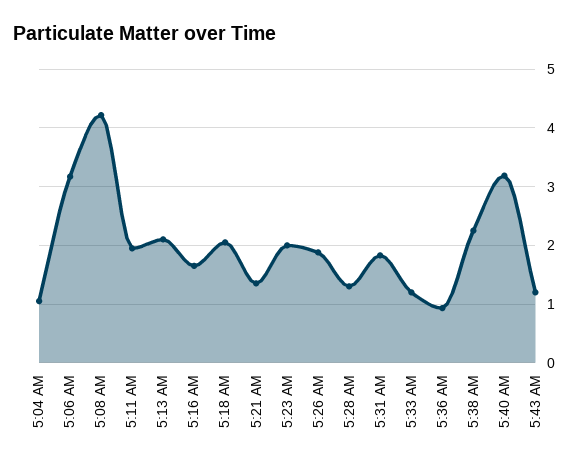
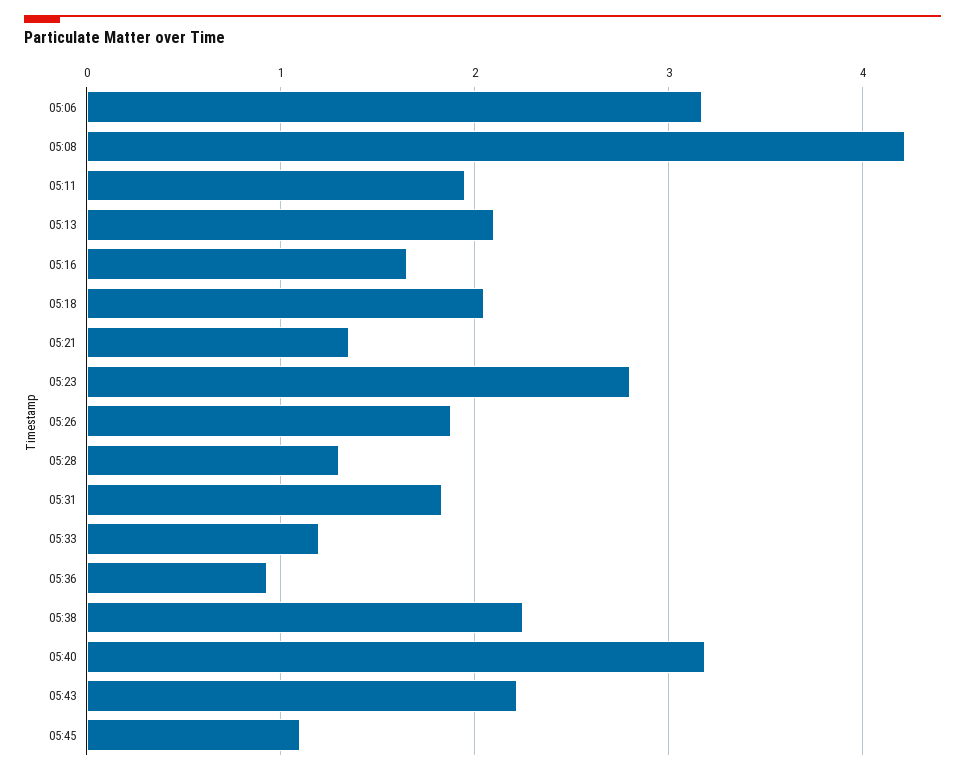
5:04 AM: 1 -> none
5:23 AM: 2 -> 2.8
5:43 AM: 1.2 -> 2.2
05:45: none -> 1.1

